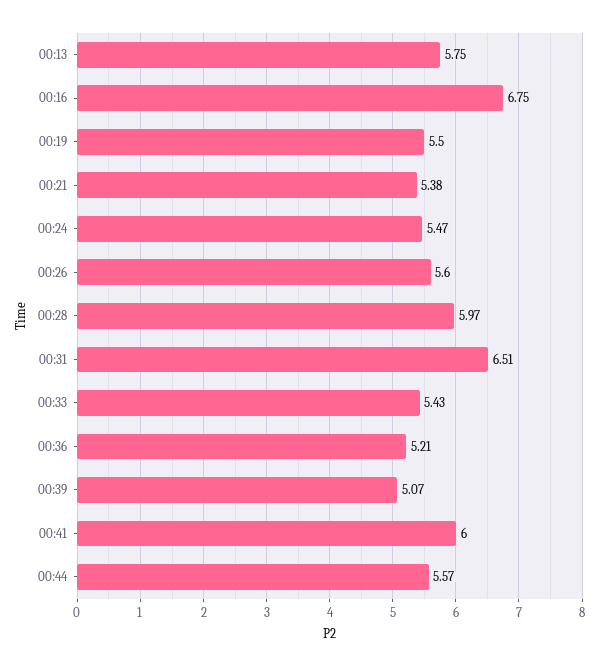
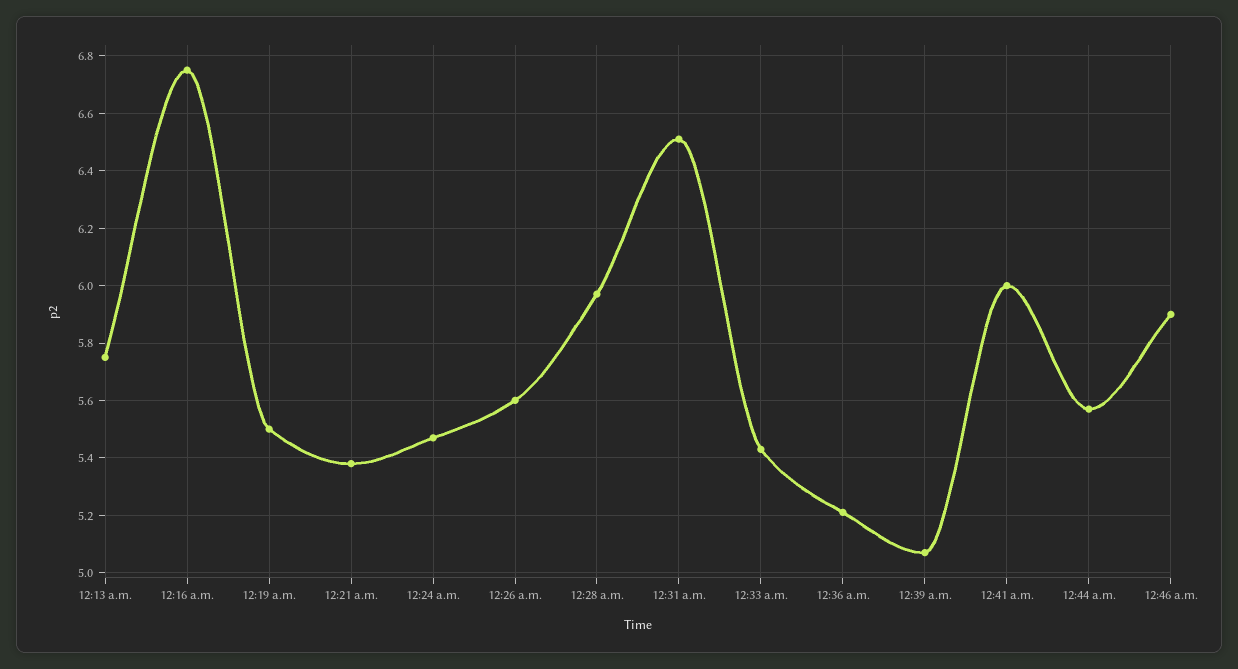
12:46 a.m.: none -> 5.9

